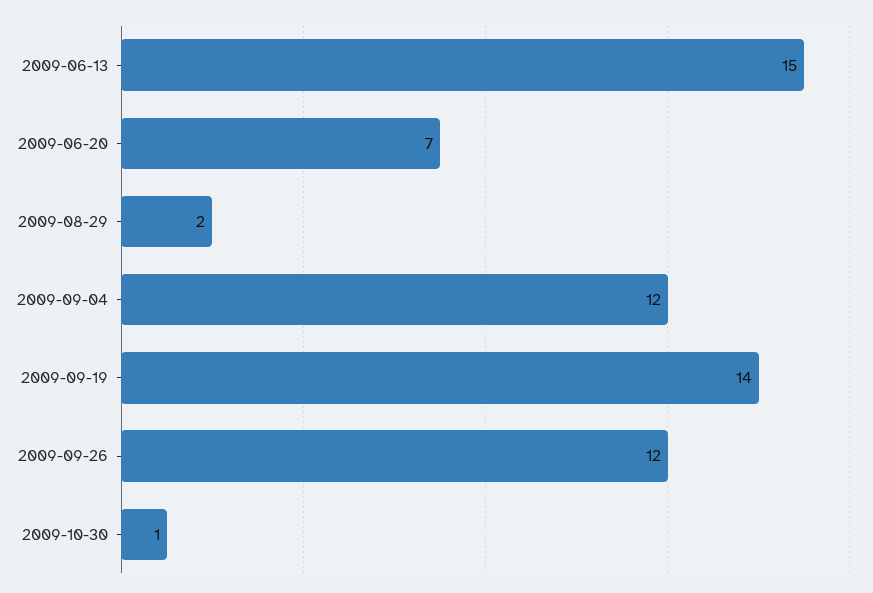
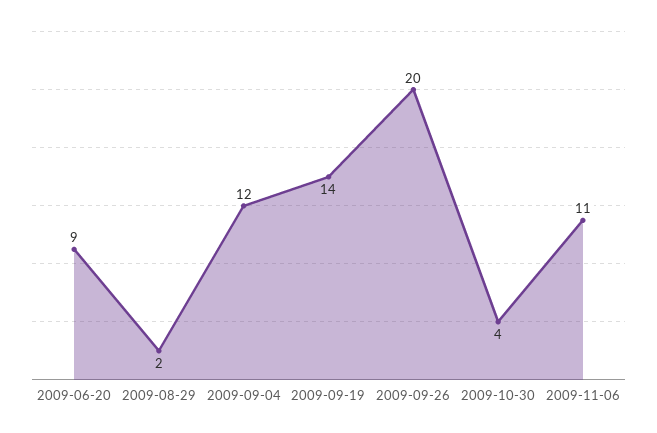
2009-06-13: 15 -> none
2009-06-20: 7 -> 9
2009-09-26: 12 -> 20
2009-10-30: 1 -> 4
2009-11-06: none -> 11

